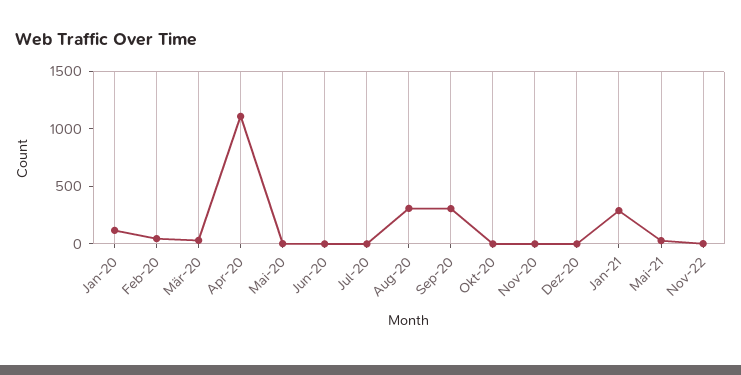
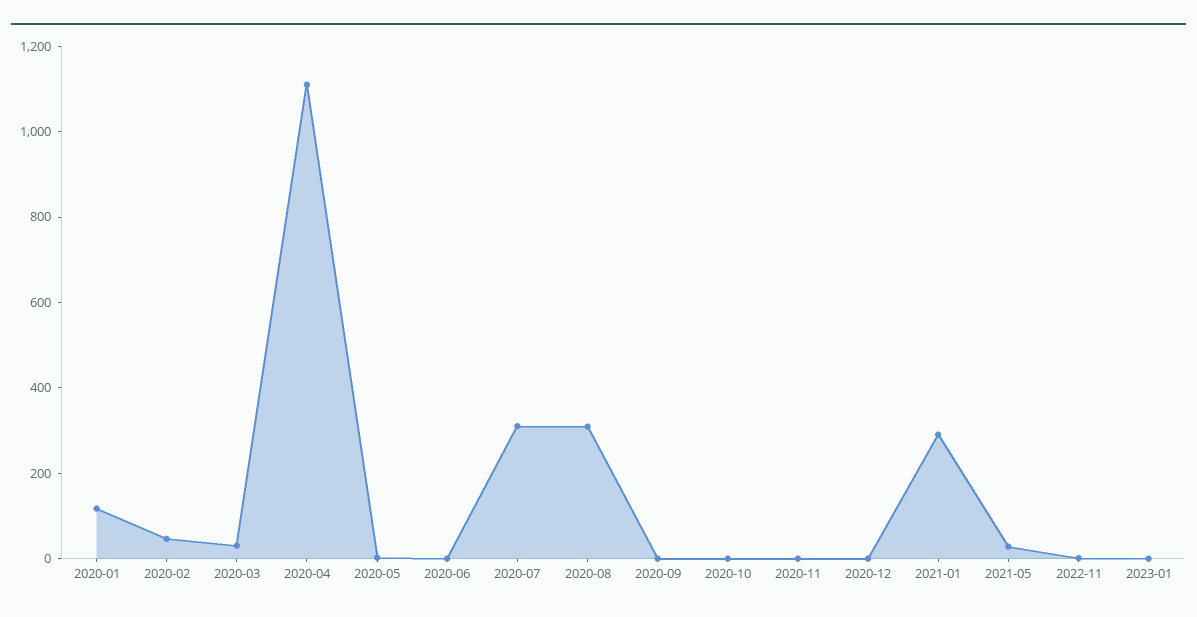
Jul-20: 0 -> 300
Sep-20: 300 -> 0
2023-01: none -> 0

